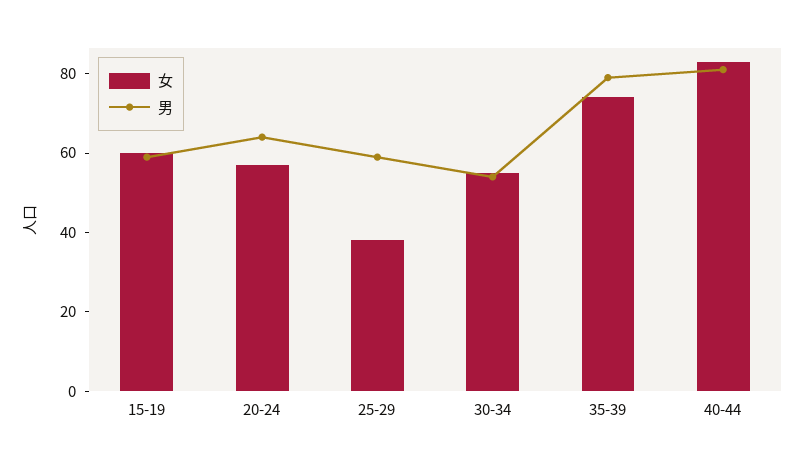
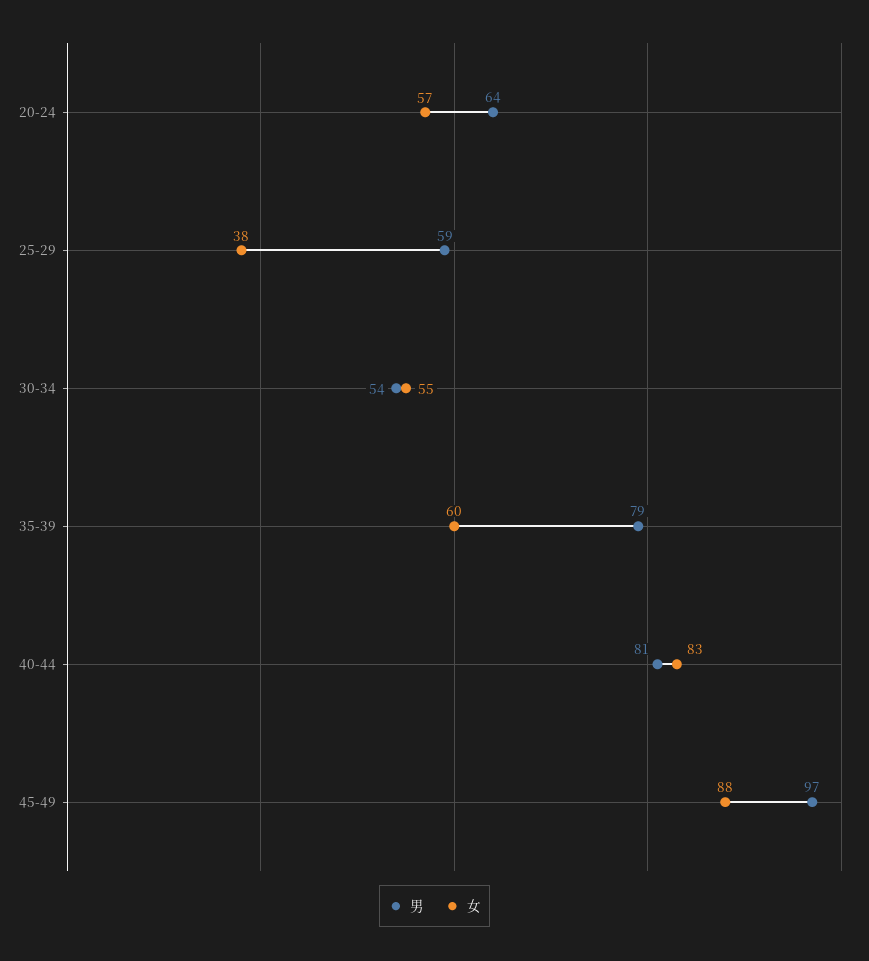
女, 15-19: 60 -> none
男, 15-19: 60 -> none
女, 35-39: 75 -> 60
男, 45-49: none -> 97
女, 45-49: none -> 88

